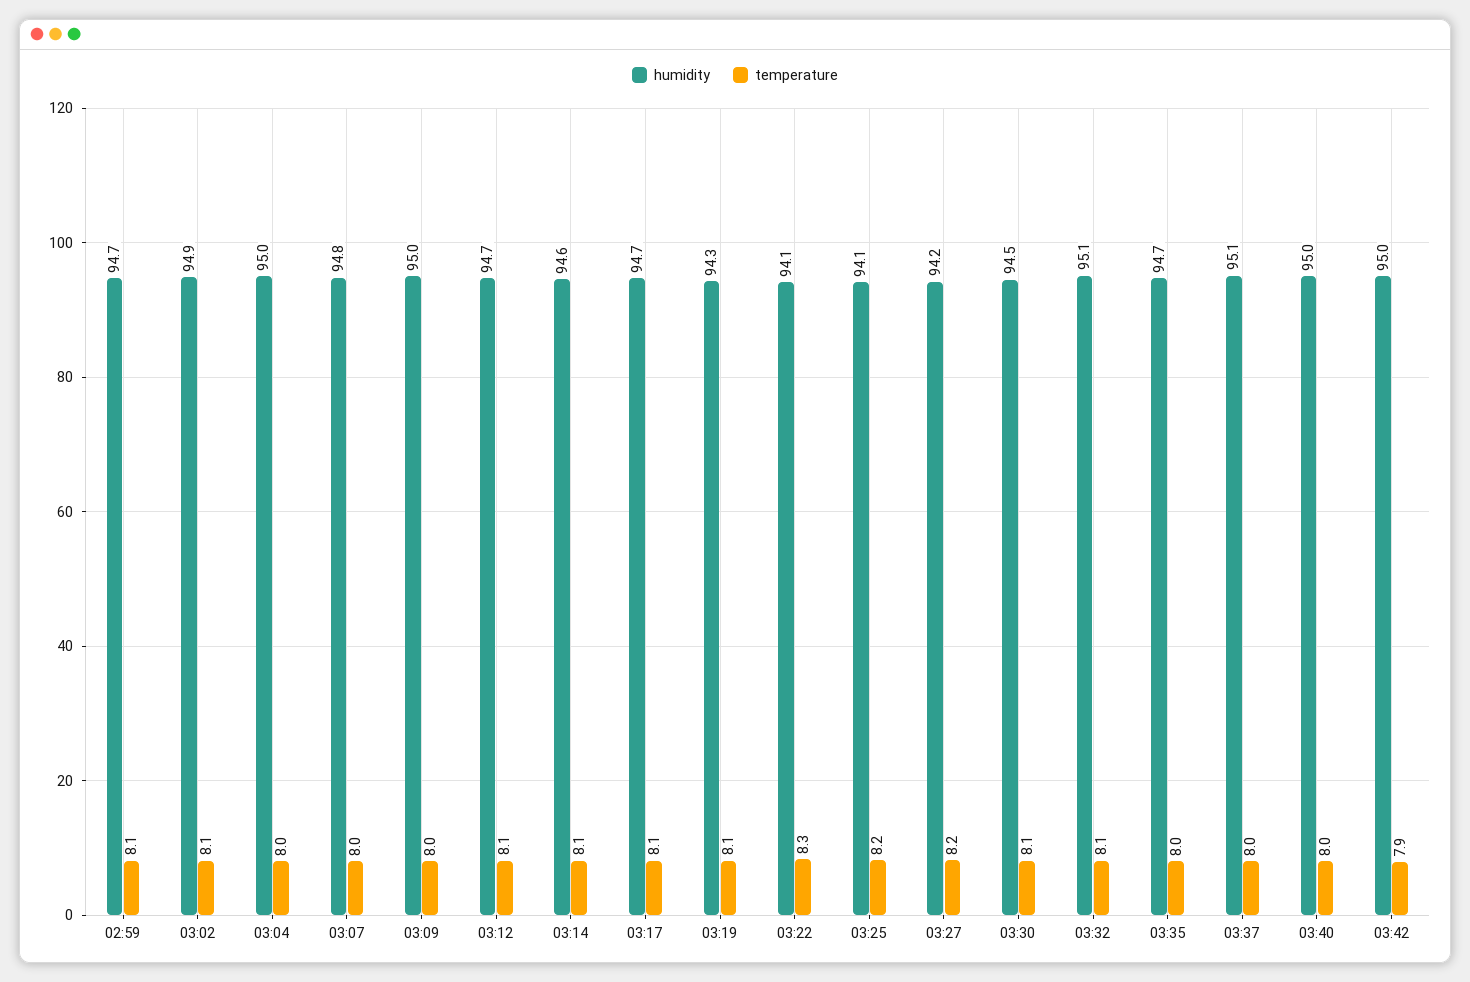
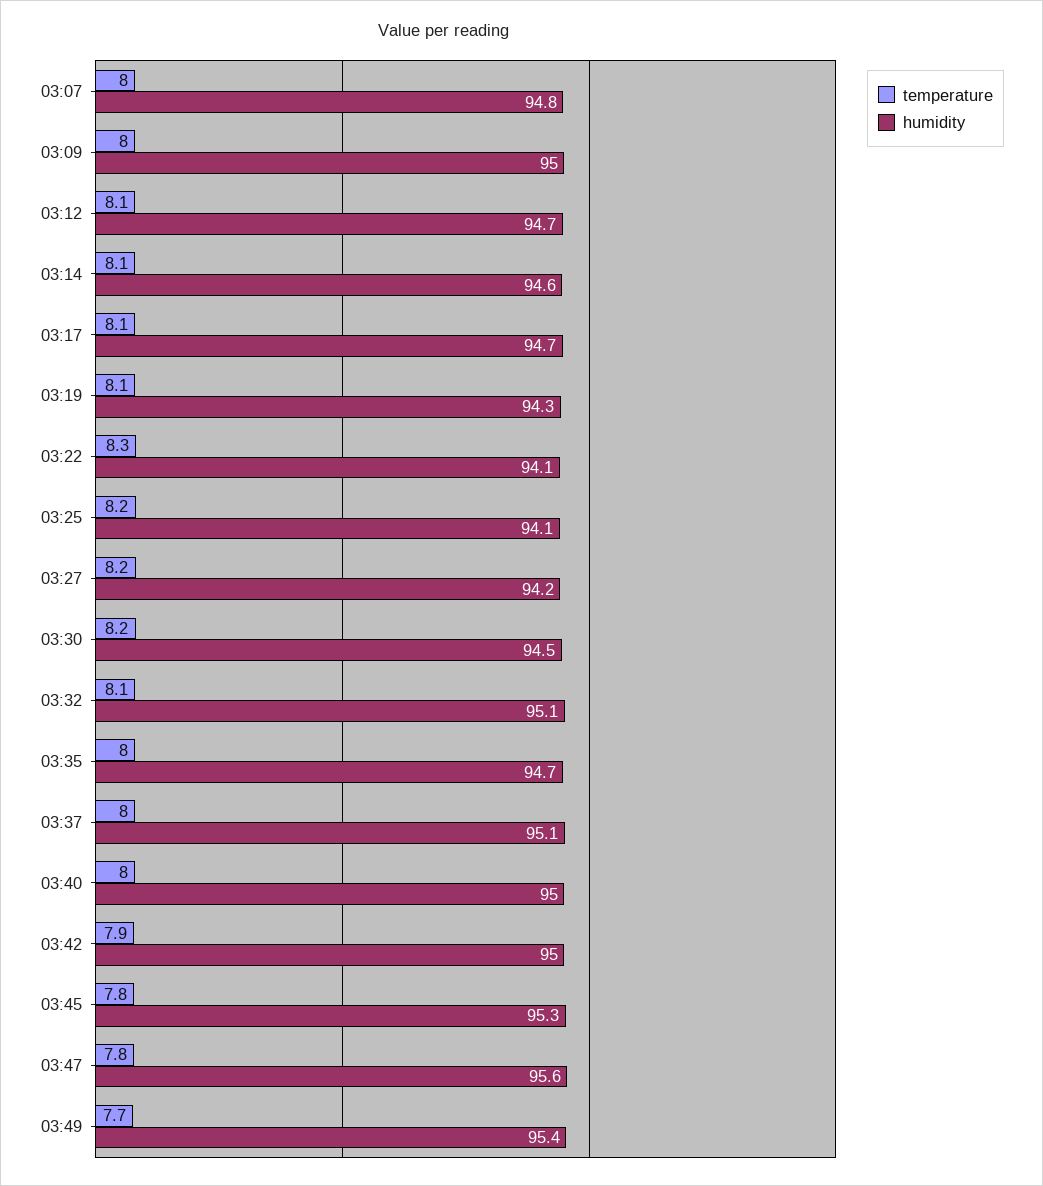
humidity, 02:59: 94.7 -> none
temperature, 02:59: 8.1 -> none
humidity, 03:02: 94.9 -> none
temperature, 03:02: 8.1 -> none
humidity, 03:04: 95 -> none
temperature, 03:04: 8 -> none
temperature, 03:30: 8.1 -> 8.2
temperature, 03:45: none -> 7.8
humidity, 03:45: none -> 95.3
temperature, 03:47: none -> 7.8
humidity, 03:47: none -> 95.6
temperature, 03:49: none -> 7.7
humidity, 03:49: none -> 95.4

